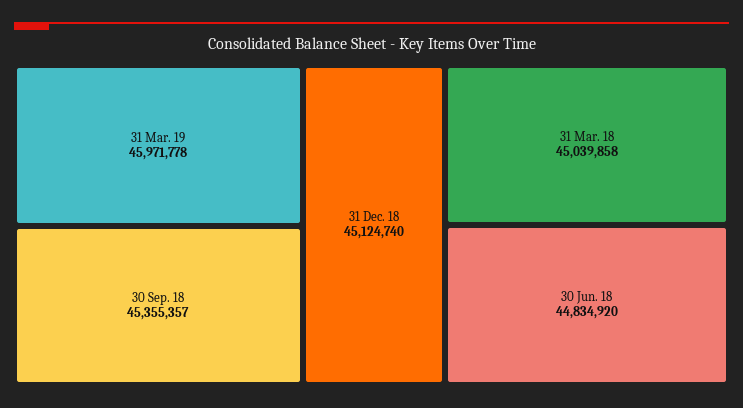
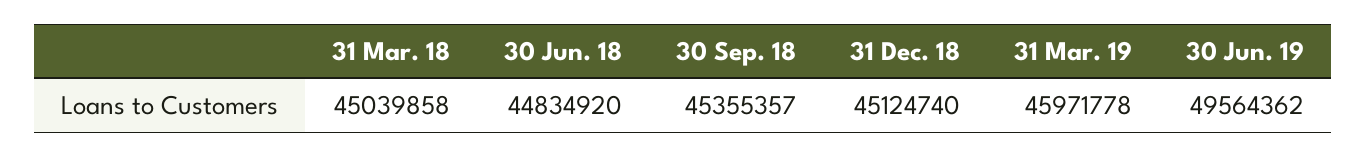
30 Jun. 19: none -> 49564362

